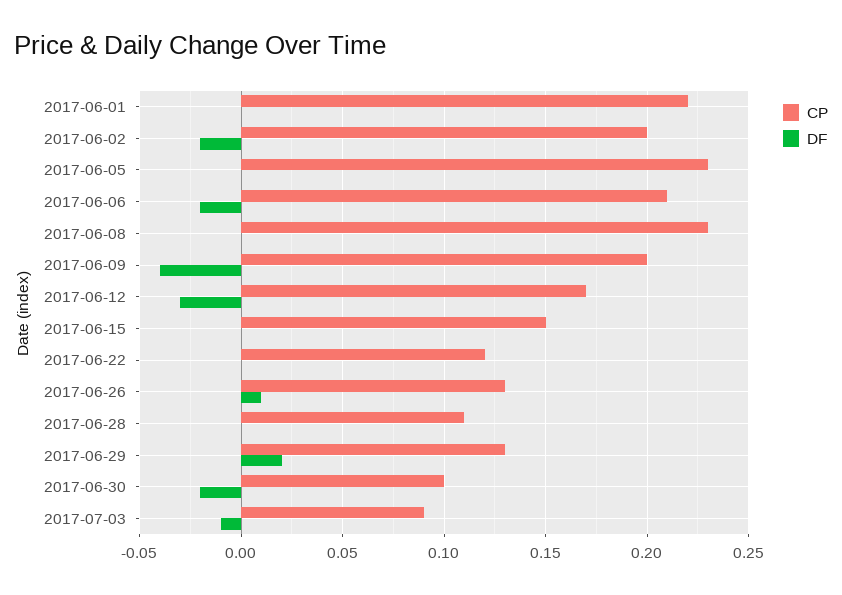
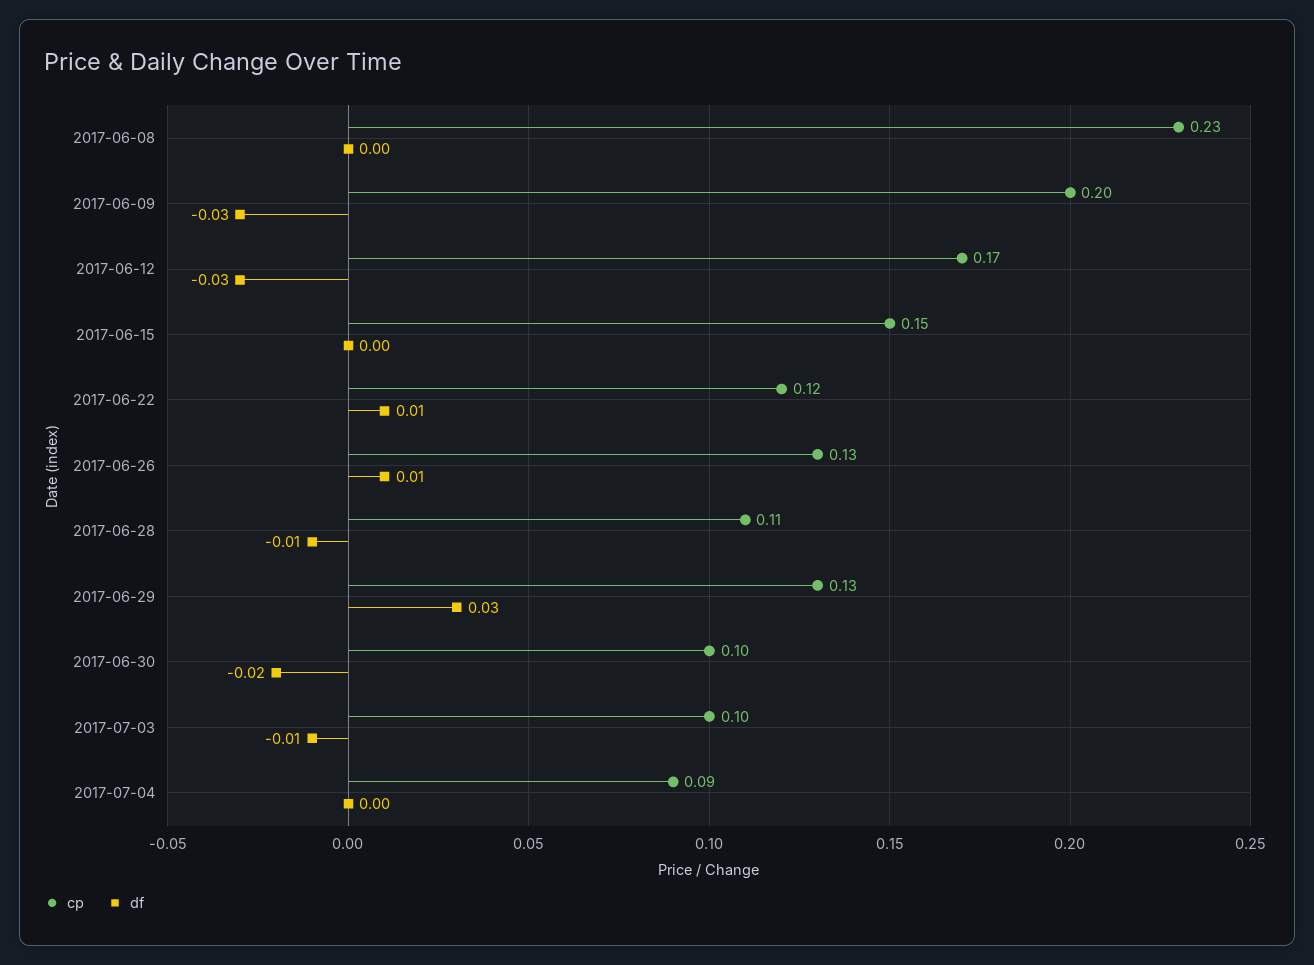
CP, 2017-06-01: 0.22 -> none
DF, 2017-06-01: 0 -> none
CP, 2017-06-02: 0.2 -> none
DF, 2017-06-02: -0.02 -> none
CP, 2017-06-05: 0.23 -> none
DF, 2017-06-05: 0 -> none
CP, 2017-06-06: 0.21 -> none
DF, 2017-06-06: -0.02 -> none
DF, 2017-06-09: -0.04 -> -0.03
DF, 2017-06-22: 0 -> 0.01
DF, 2017-06-28: 0 -> -0.01
DF, 2017-06-29: 0.02 -> 0.03
CP, 2017-07-03: 0.09 -> 0.1
CP, 2017-07-04: none -> 0.09
DF, 2017-07-04: none -> 0

